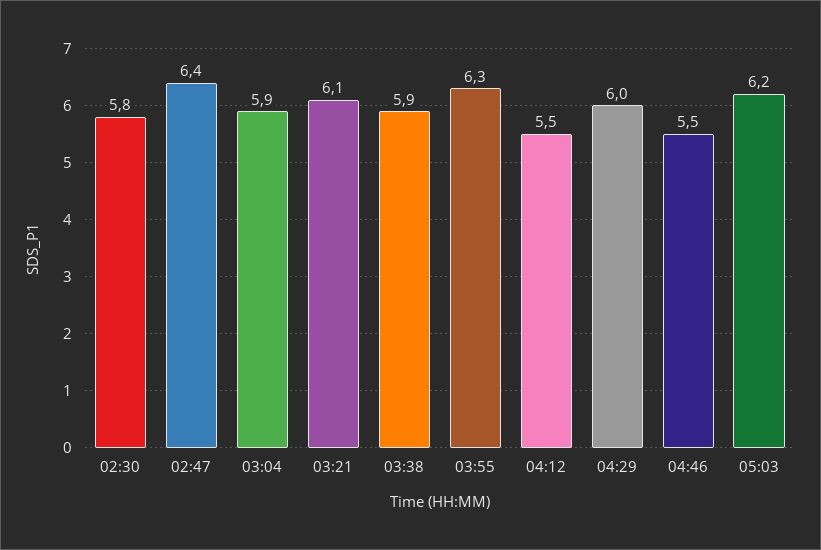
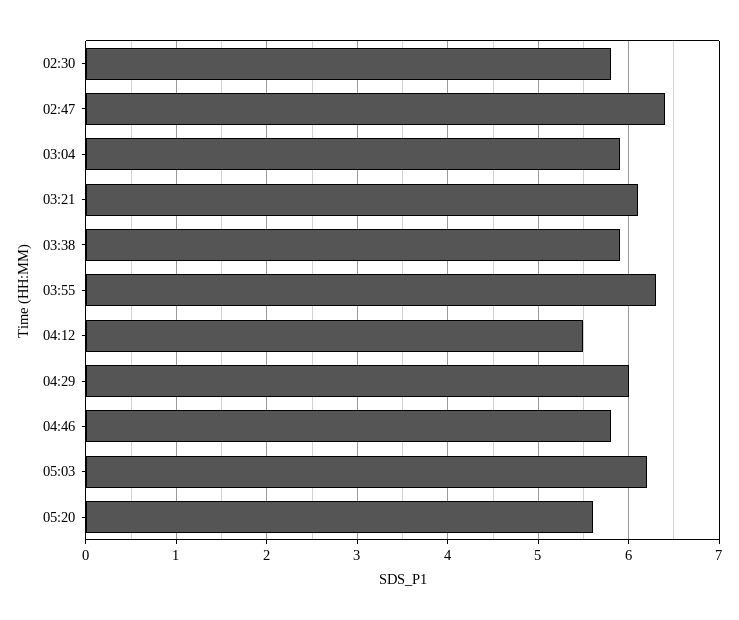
04:46: 5.5 -> 5.8
05:20: none -> 5.6

